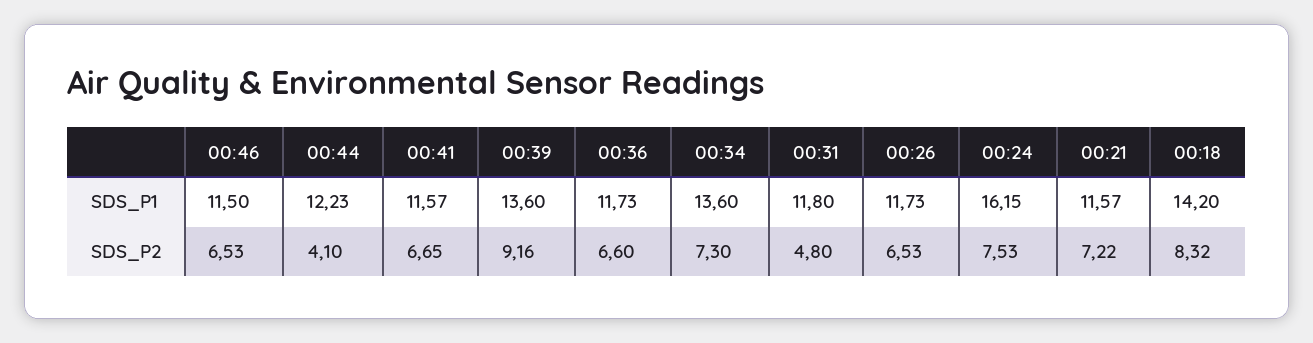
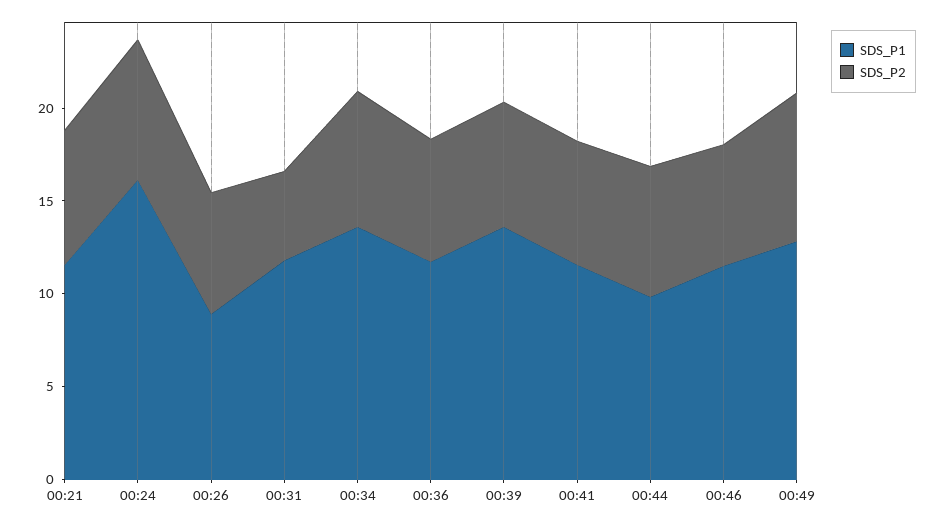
SDS_P1, 00:44: 12.23 -> 10
SDS_P1, 00:26: 11.73 -> 9
SDS_P1, 00:18: 14.2 -> none
SDS_P2, 00:44: 4.1 -> 7
SDS_P2, 00:39: 9.16 -> 7
SDS_P2, 00:18: 8.32 -> none
SDS_P1, 00:49: none -> 13
SDS_P2, 00:49: none -> 8

